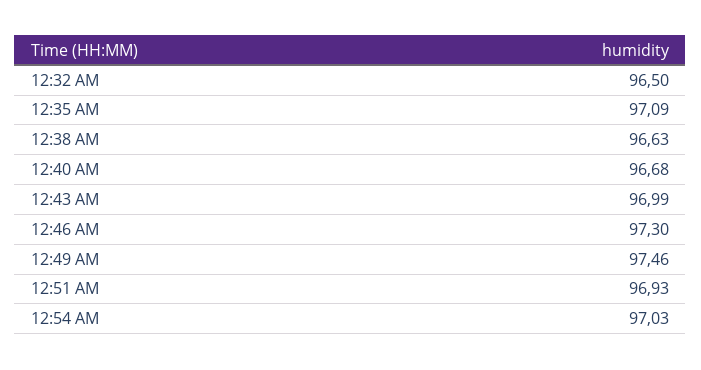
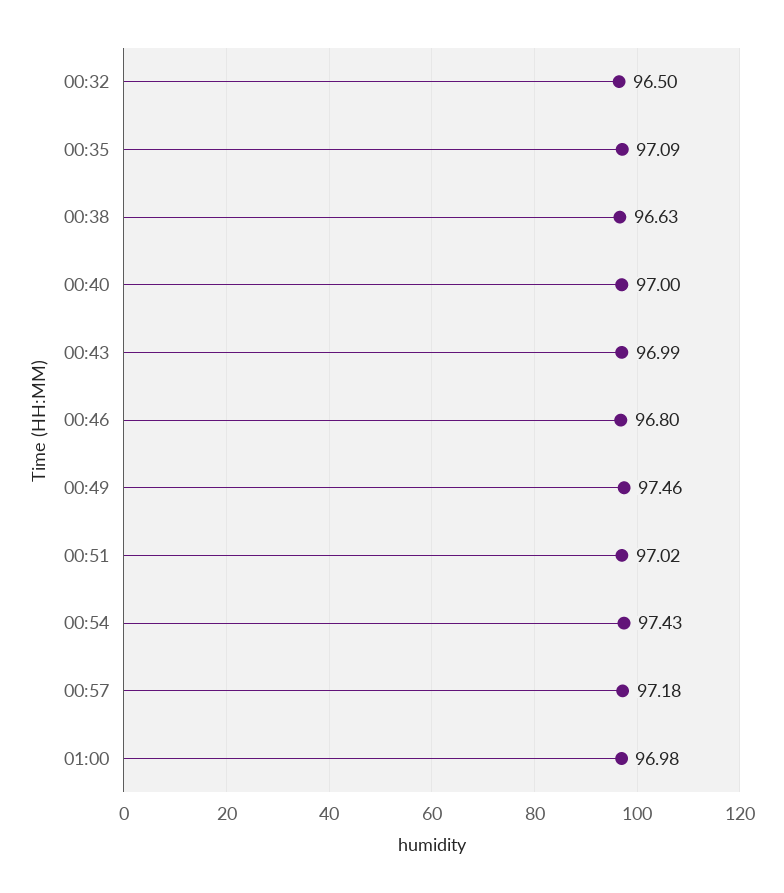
12:40 AM: 96.68 -> 97
12:46 AM: 97.3 -> 96.8
12:51 AM: 96.93 -> 97.02
12:54 AM: 97.03 -> 97.43
00:57: none -> 97.18
01:00: none -> 96.98

